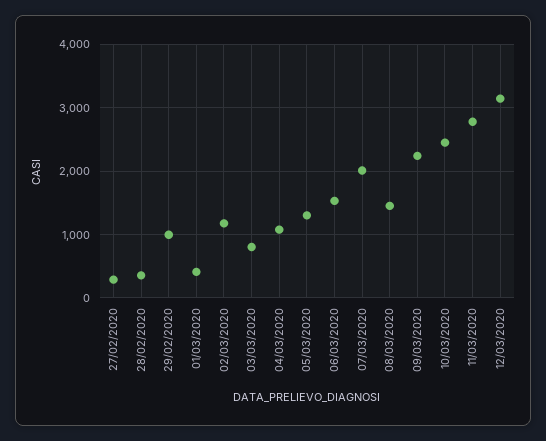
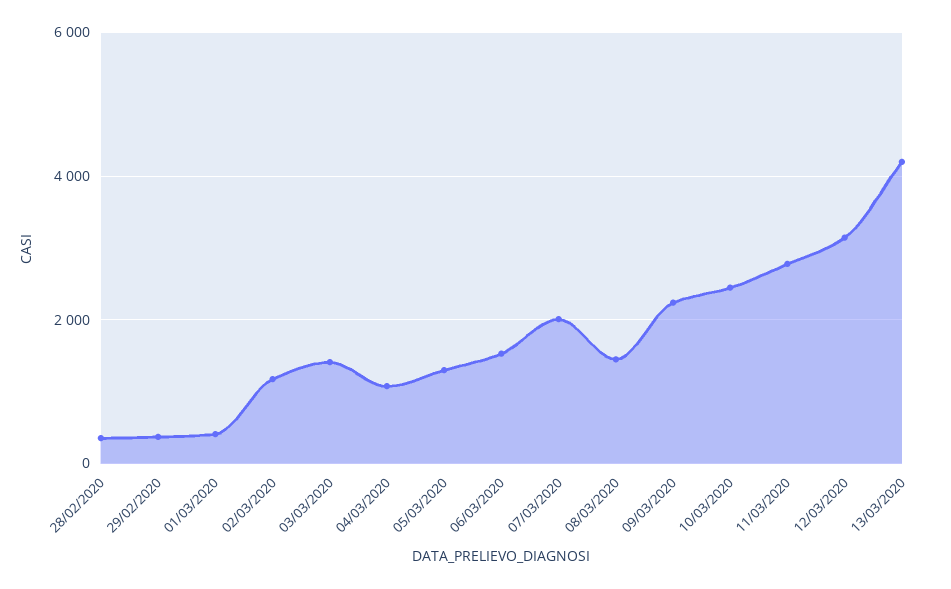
27/02/2020: 300 -> none
29/02/2020: 1000 -> 400
03/03/2020: 800 -> 1400
13/03/2020: none -> 4200

